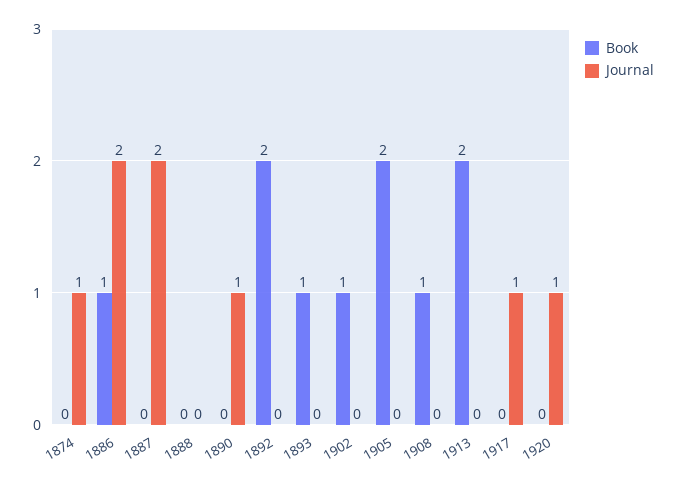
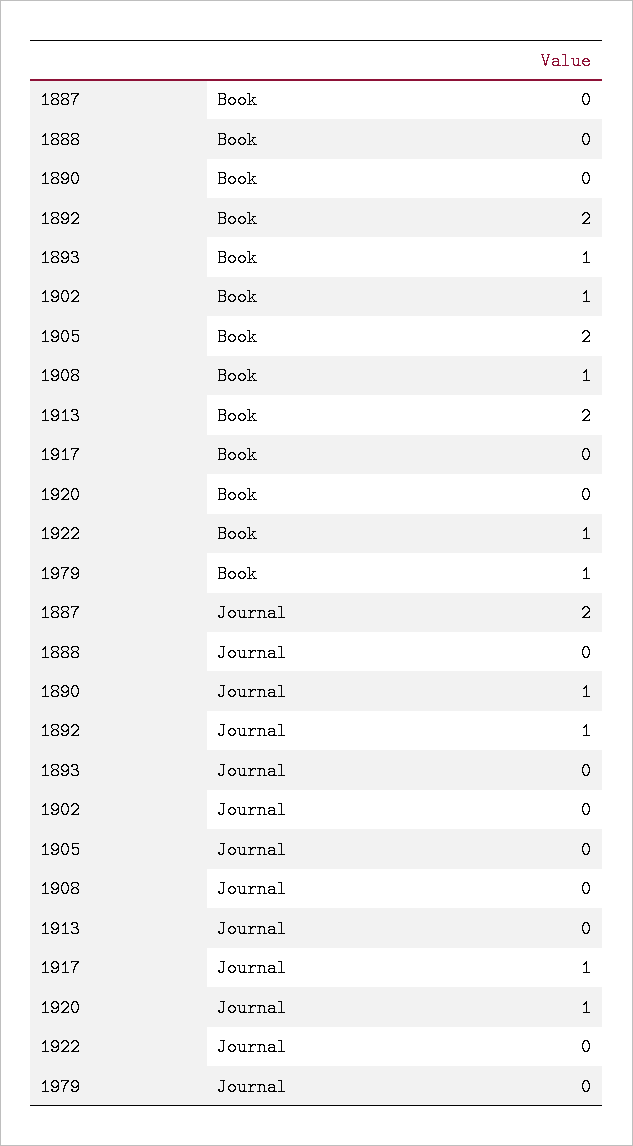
Book, 1874: 0 -> none
Journal, 1874: 1 -> none
Book, 1886: 1 -> none
Journal, 1886: 2 -> none
Journal, 1892: 0 -> 1
Book, 1922: none -> 1
Book, 1979: none -> 1
Journal, 1922: none -> 0
Journal, 1979: none -> 0

